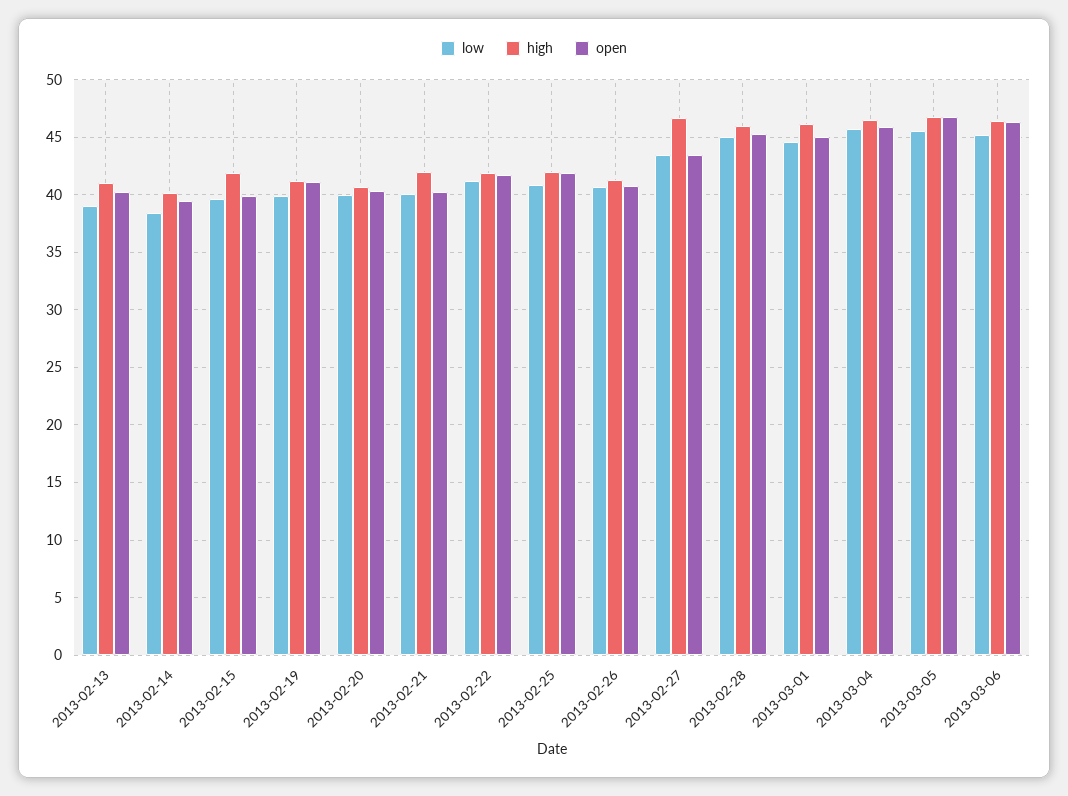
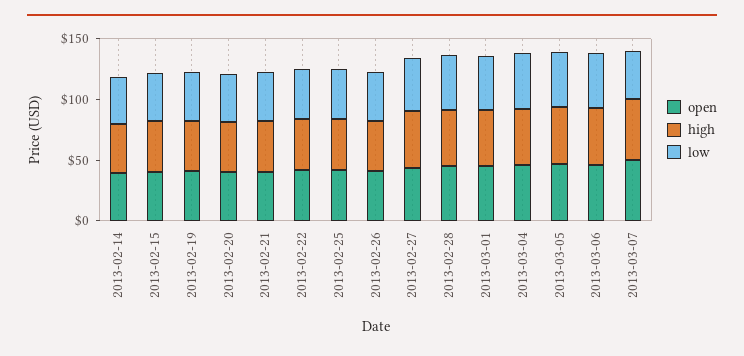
low, 2013-02-13: 39 -> none
high, 2013-02-13: 41 -> none
open, 2013-02-13: 40 -> none
open, 2013-03-07: none -> 50
high, 2013-03-07: none -> 50
low, 2013-03-07: none -> 40

